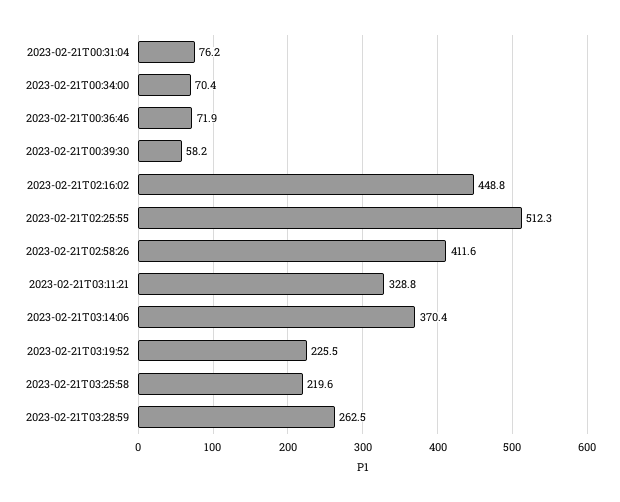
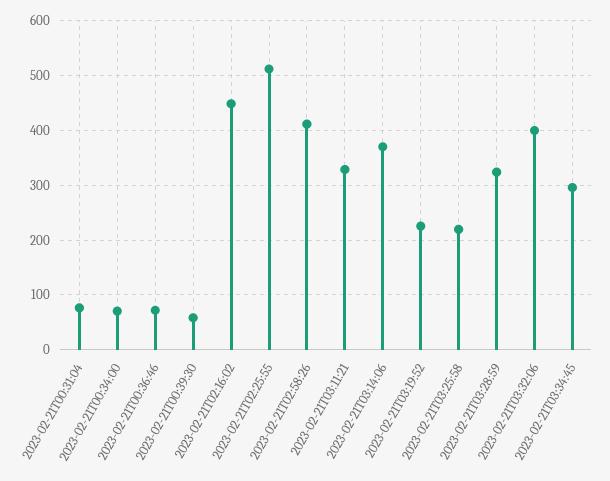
2023-02-21T03:28:59: 262.5 -> 320
2023-02-21T03:32:06: none -> 400
2023-02-21T03:34:45: none -> 300

